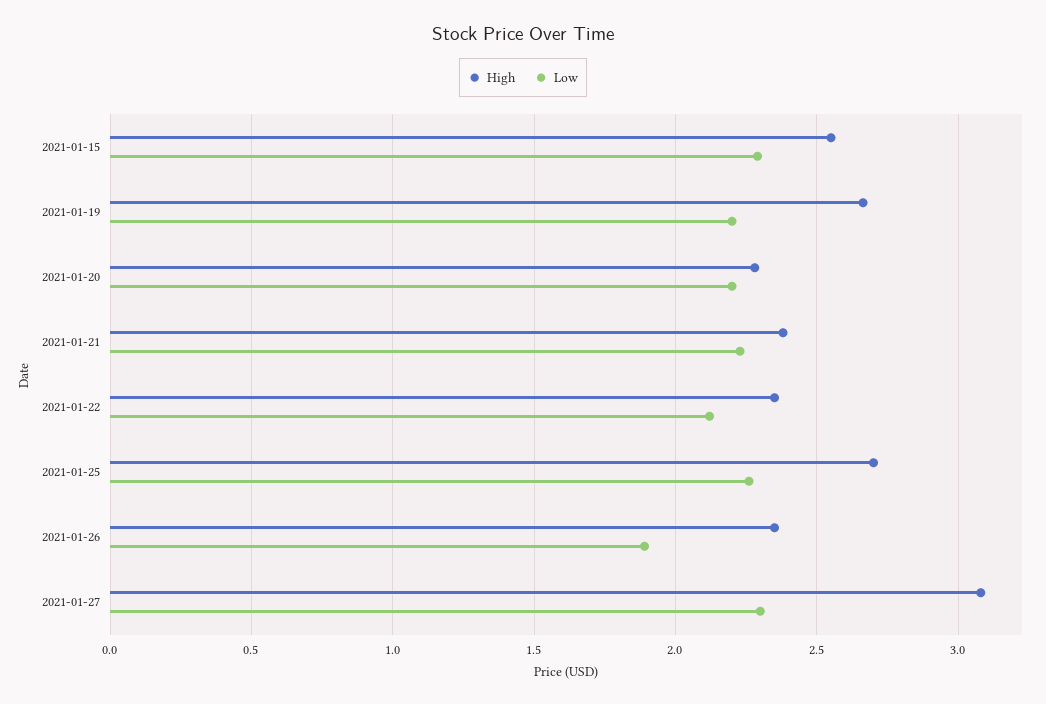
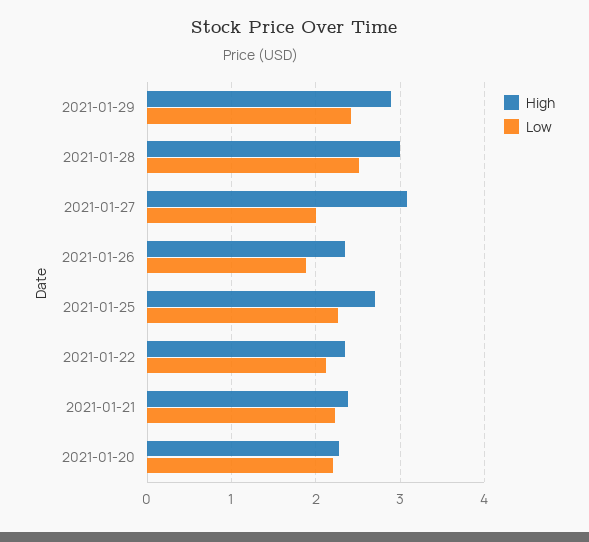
High, 2021-01-15: 2.55 -> none
Low, 2021-01-15: 2.3 -> none
High, 2021-01-19: 2.65 -> none
Low, 2021-01-19: 2.2 -> none
Low, 2021-01-27: 2.3 -> 2
High, 2021-01-29: none -> 2.9
Low, 2021-01-29: none -> 2.4
High, 2021-01-28: none -> 3
Low, 2021-01-28: none -> 2.5

